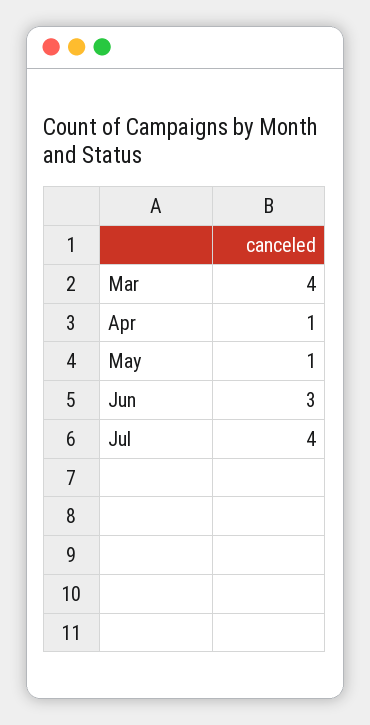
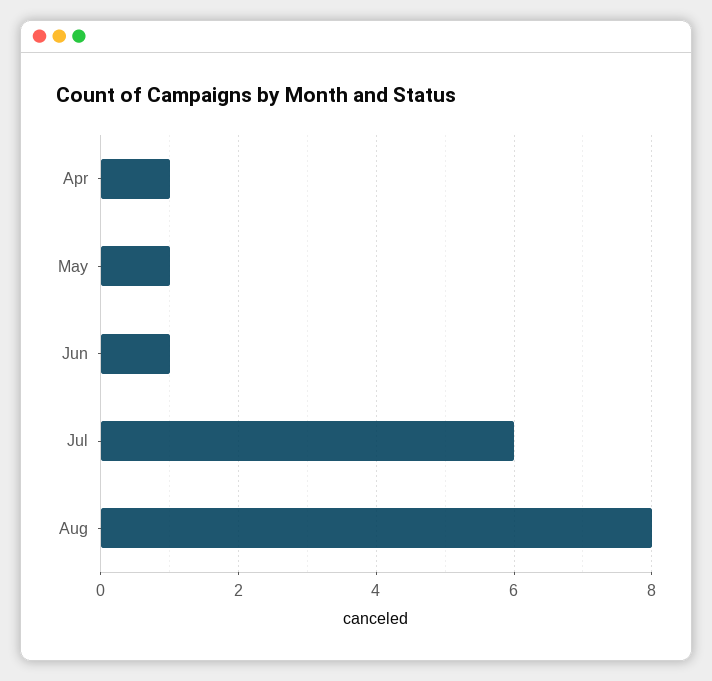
Mar: 4 -> none
Jun: 3 -> 1
Jul: 4 -> 6
Aug: none -> 8

